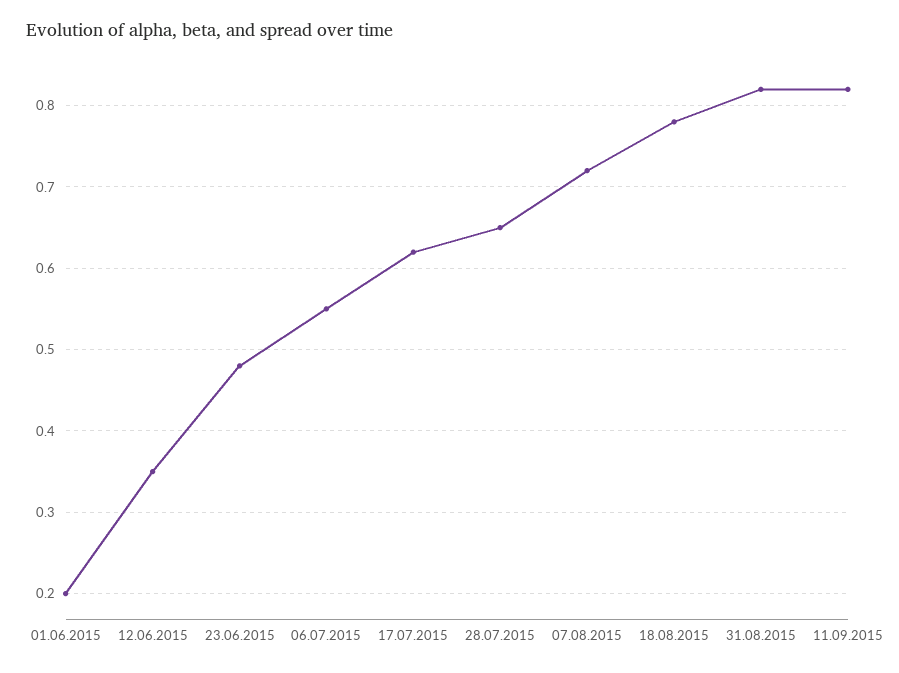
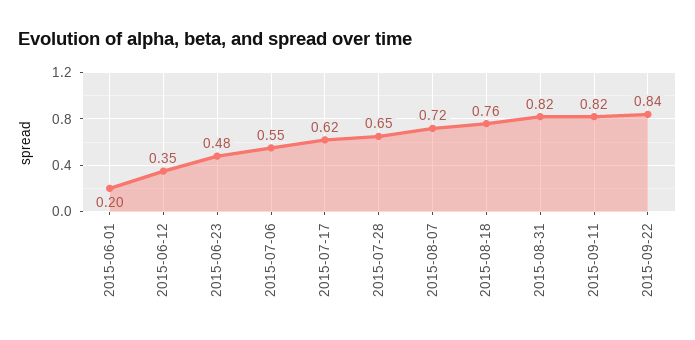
18.08.2015: 0.78 -> 0.76
2015-09-22: none -> 0.84

